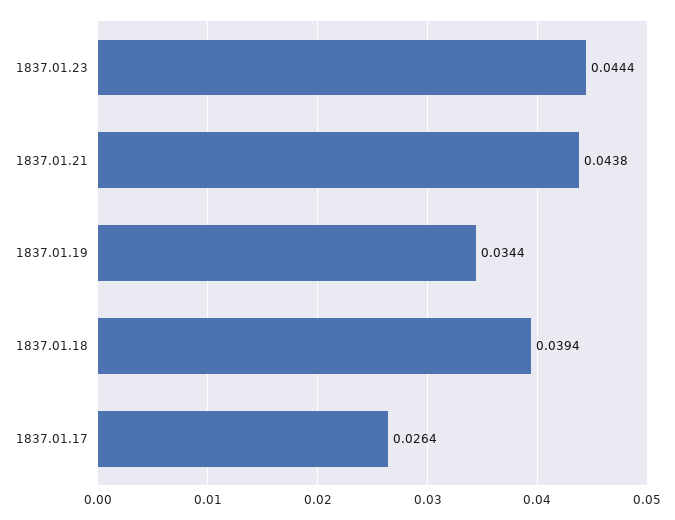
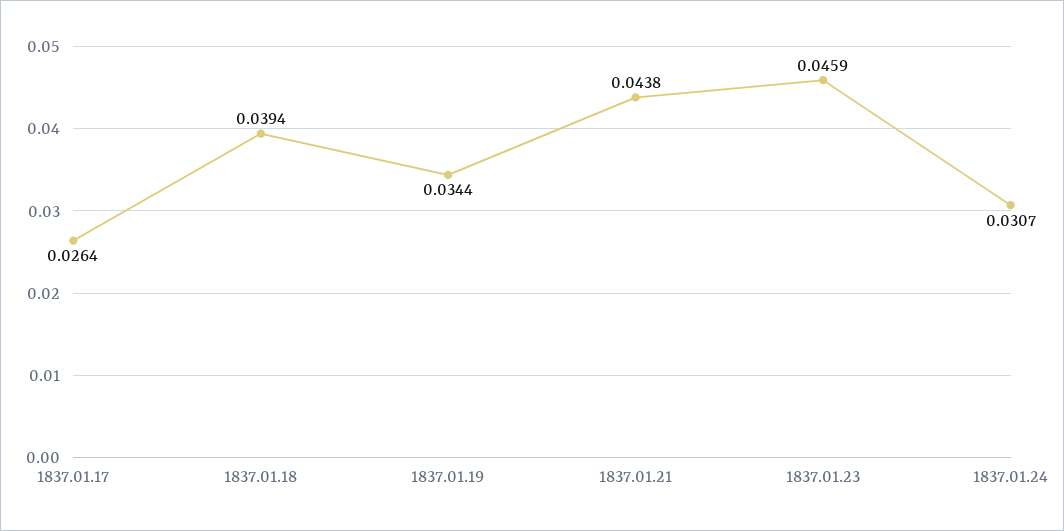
1837.01.23: 0.0444 -> 0.0459
1837.01.24: none -> 0.0307

